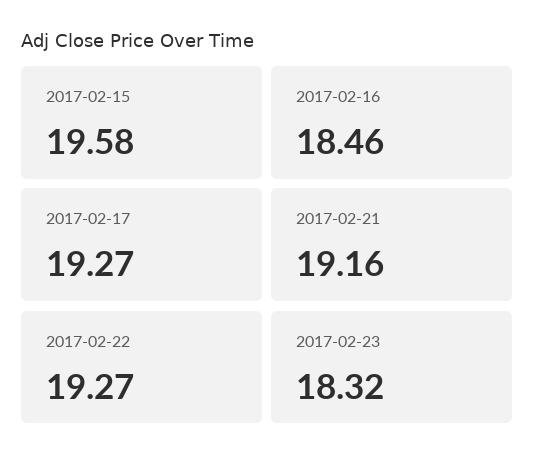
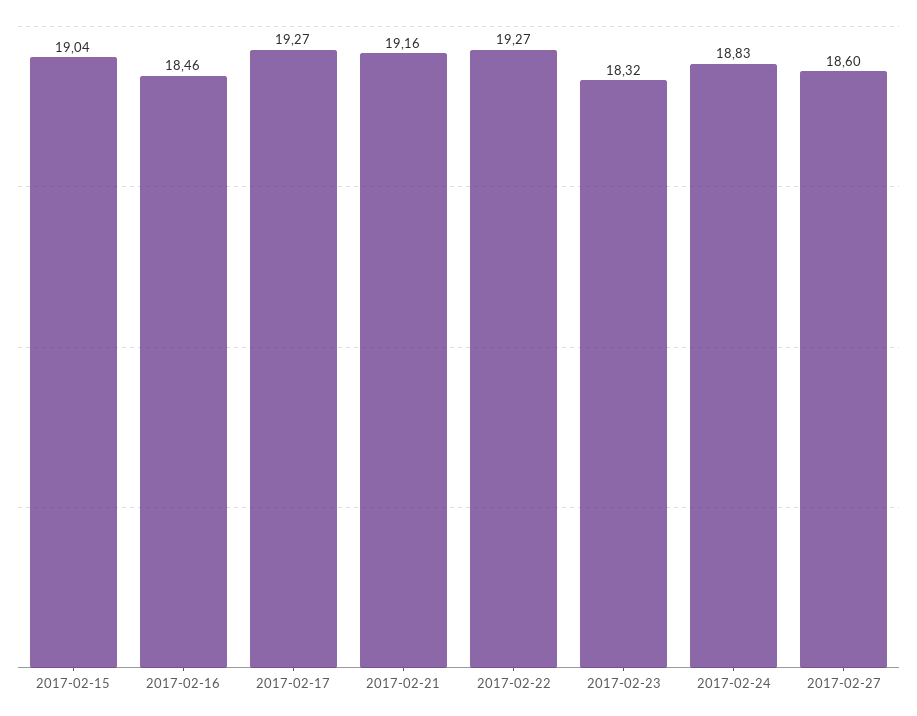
2017-02-15: 19.58 -> 19.04
2017-02-24: none -> 18.83
2017-02-27: none -> 18.6

